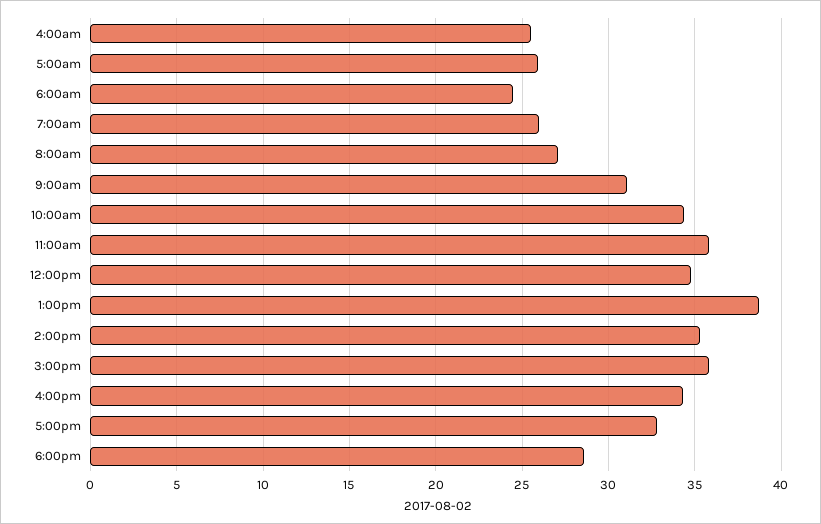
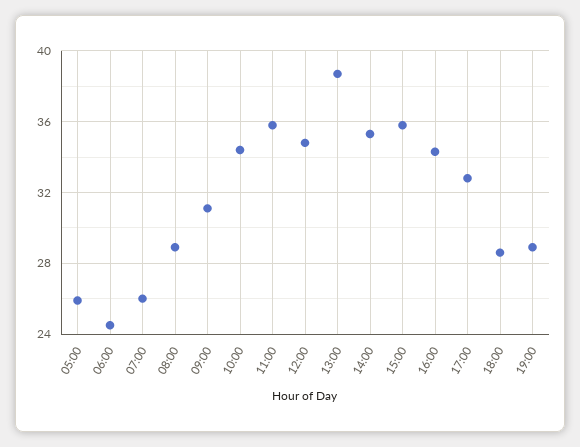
4:00am: 25.5 -> none
8:00am: 27 -> 29
19:00: none -> 29

